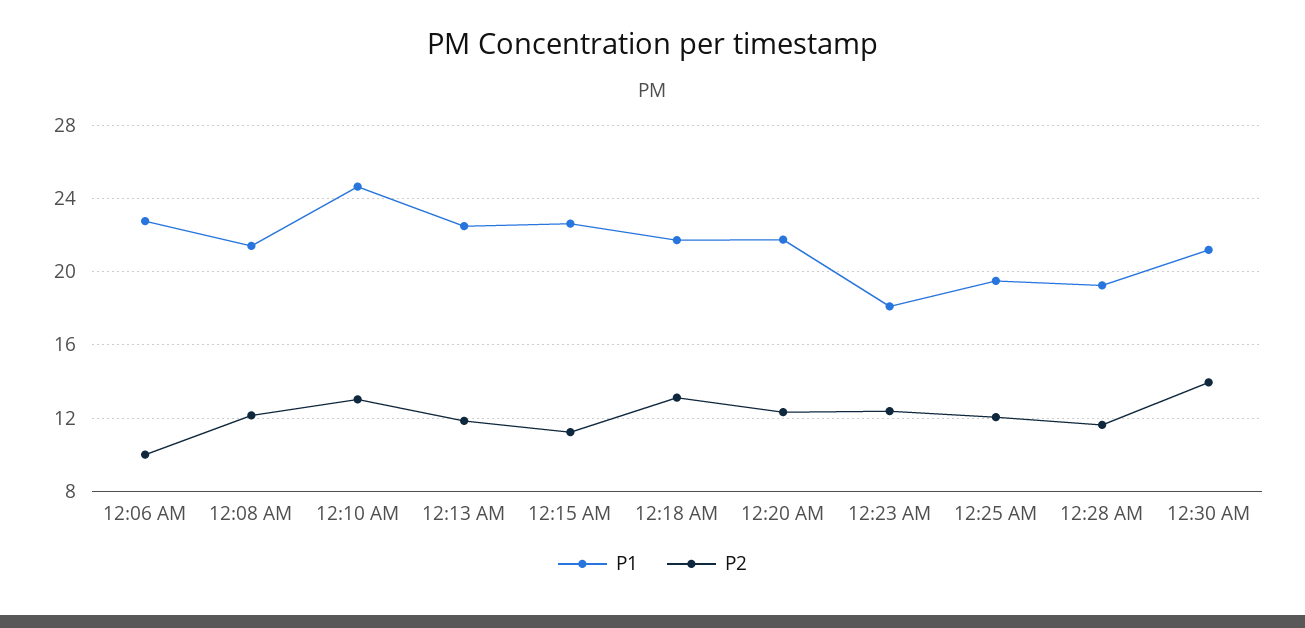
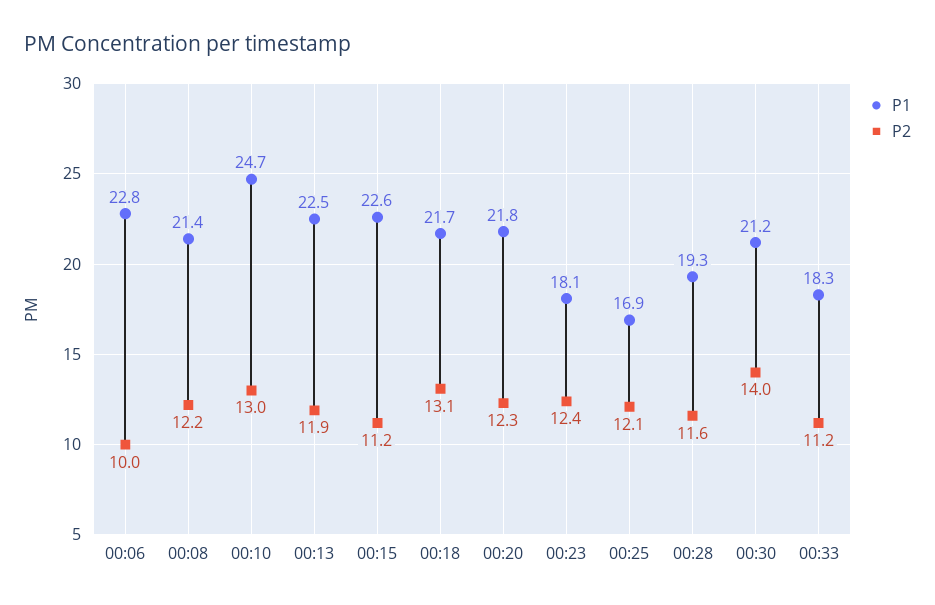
P1, 12:25 AM: 19.5 -> 16.9
P1, 00:33: none -> 18.3
P2, 00:33: none -> 11.2

